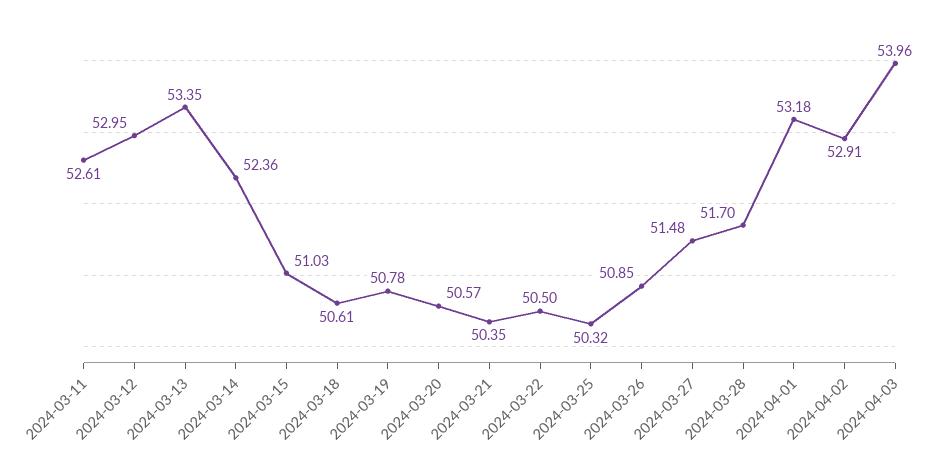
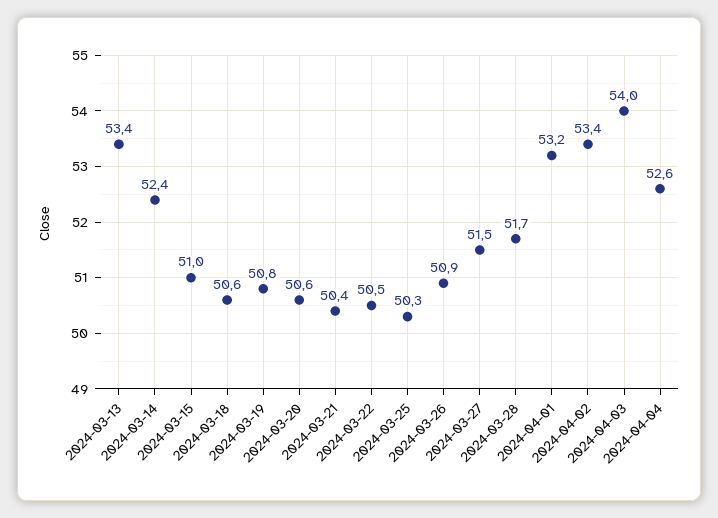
2024-03-11: 52.61 -> none
2024-03-12: 52.95 -> none
2024-04-02: 52.91 -> 53.4
2024-04-04: none -> 52.6

